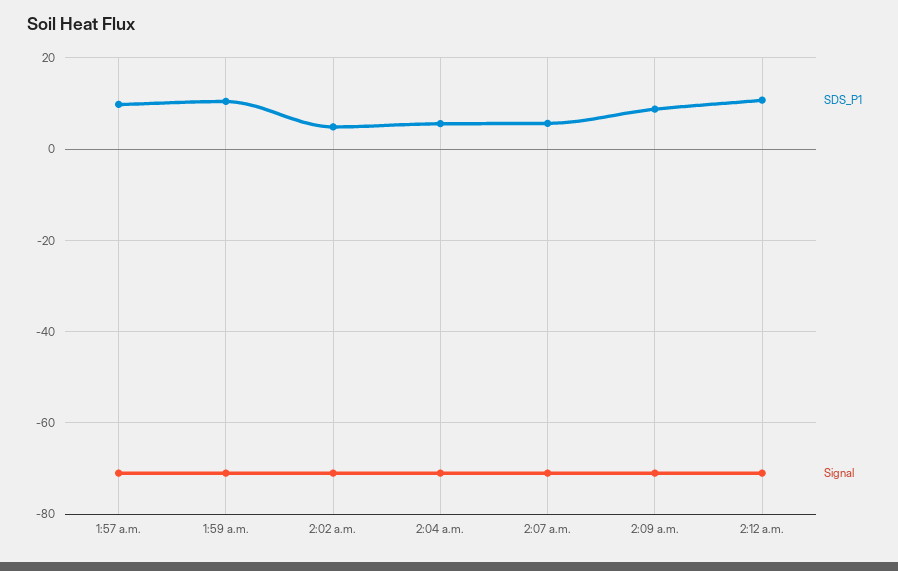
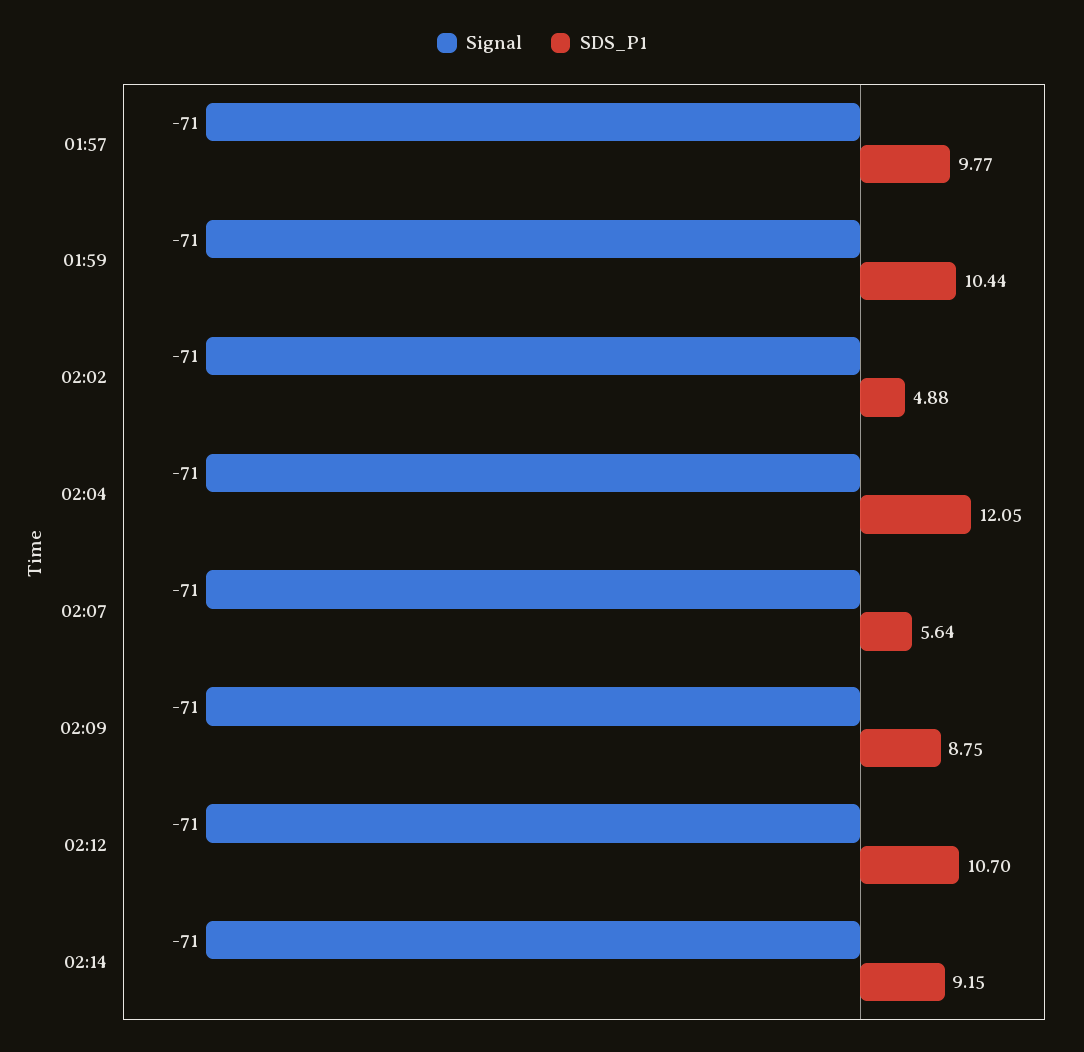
SDS_P1, 2:04 a.m.: 6 -> 12.05
Signal, 02:14: none -> -71
SDS_P1, 02:14: none -> 9.15

